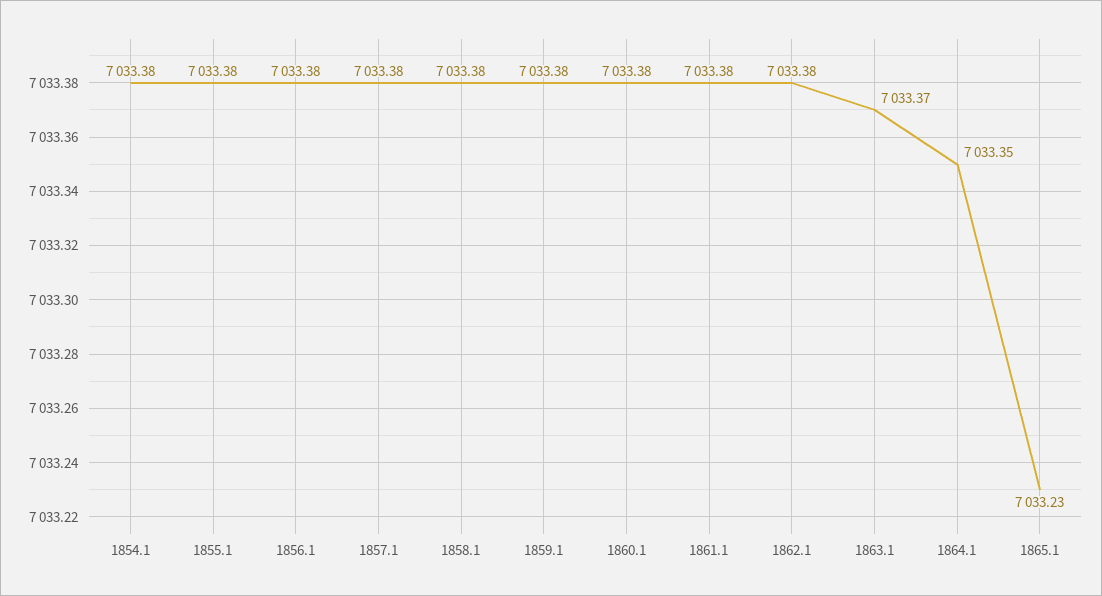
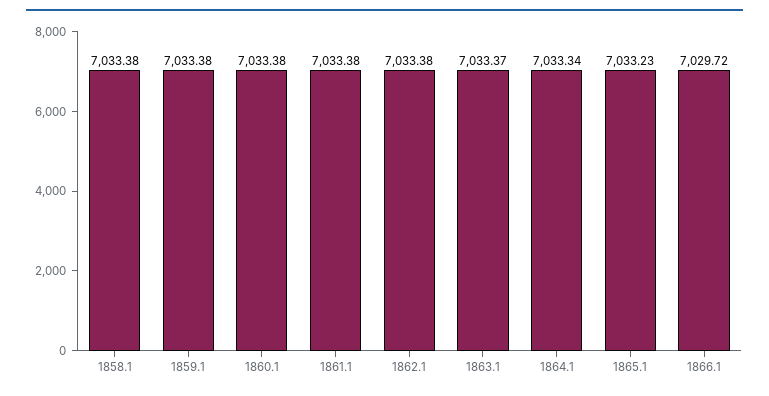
1854.1: 7033.38 -> none
1855.1: 7033.38 -> none
1856.1: 7033.38 -> none
1857.1: 7033.38 -> none
1864.1: 7033.35 -> 7033.34
1866.1: none -> 7029.72

